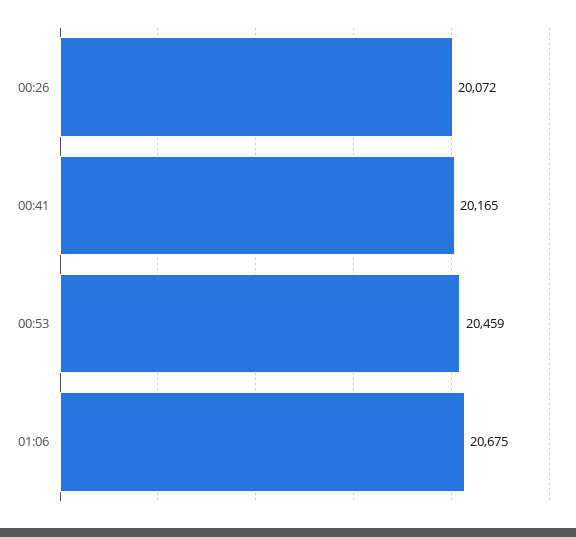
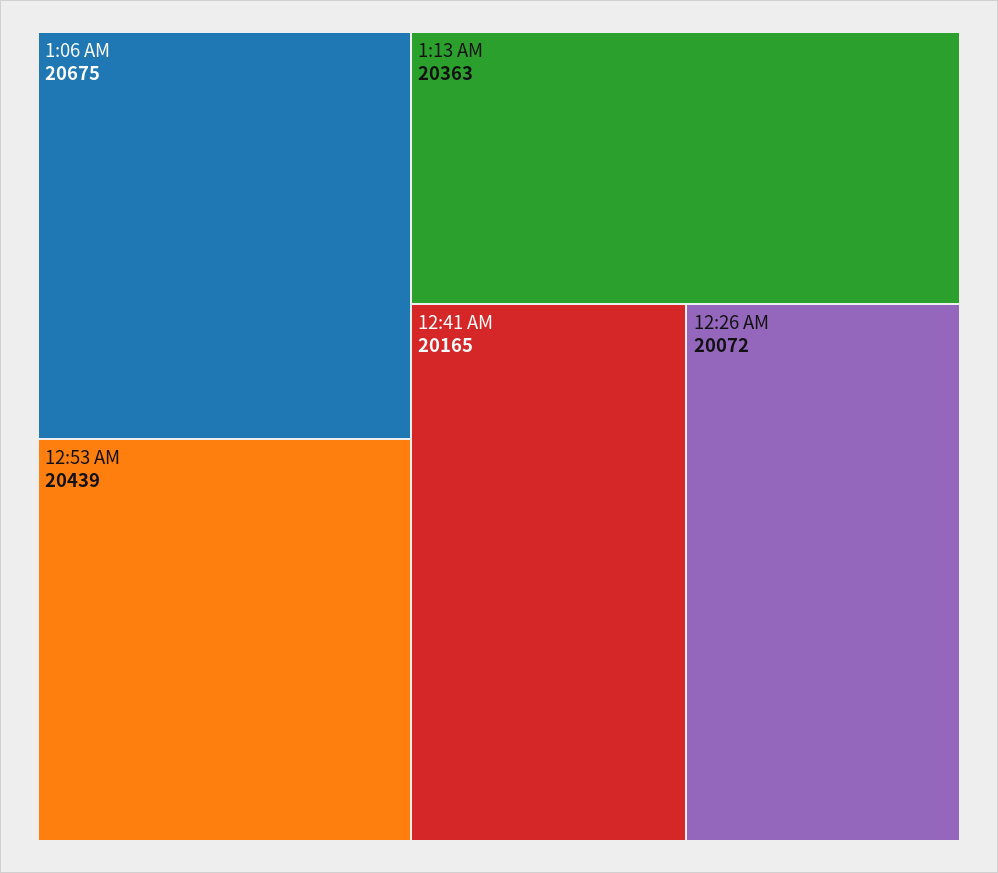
00:53: 20459 -> 20439
1:13 AM: none -> 20363

